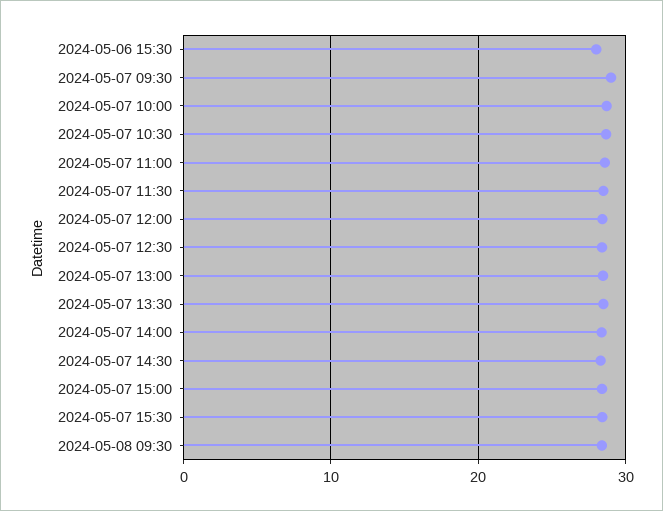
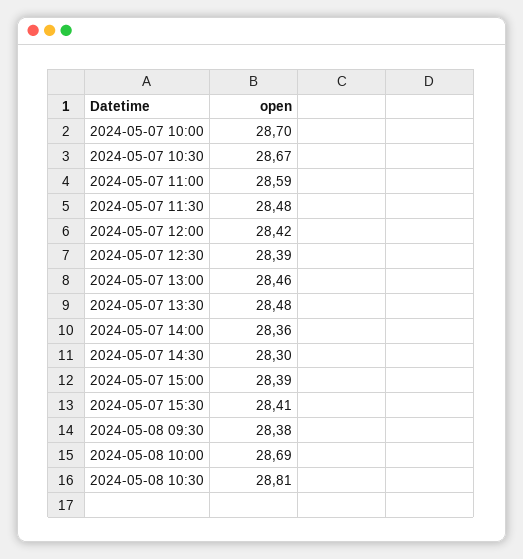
2024-05-06 15:30: 28 -> none
2024-05-07 09:30: 29 -> none
2024-05-08 10:00: none -> 28.69
2024-05-08 10:30: none -> 28.81

